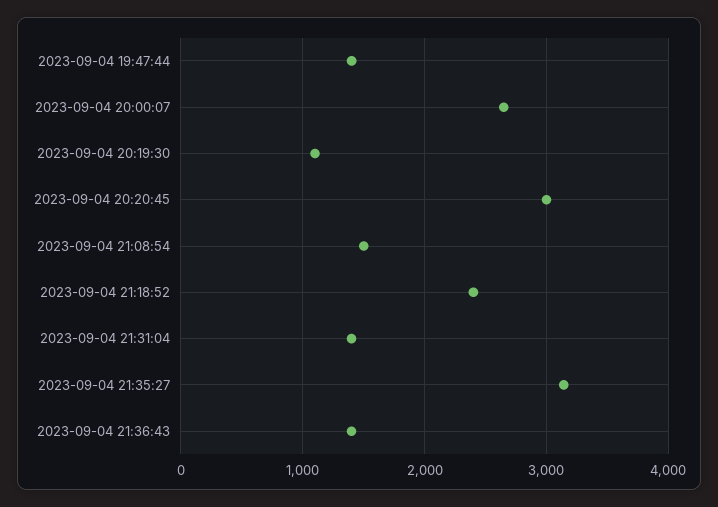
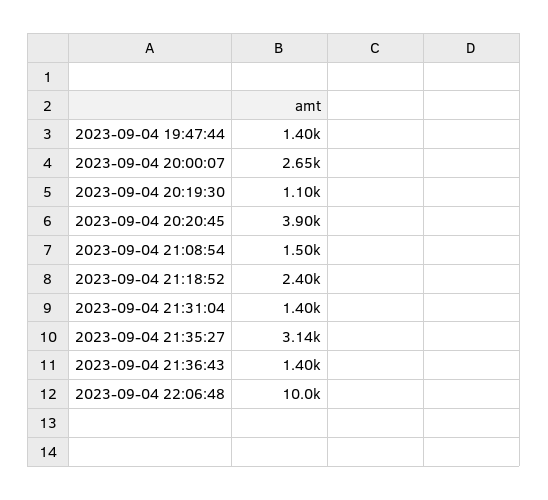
2023-09-04 20:20:45: 3000 -> 3900
2023-09-04 22:06:48: none -> 10000

